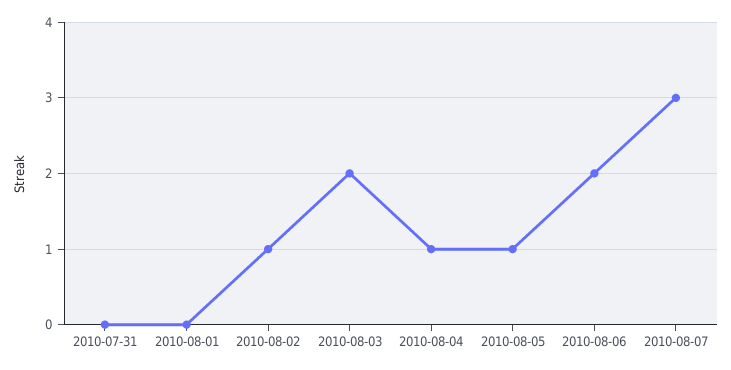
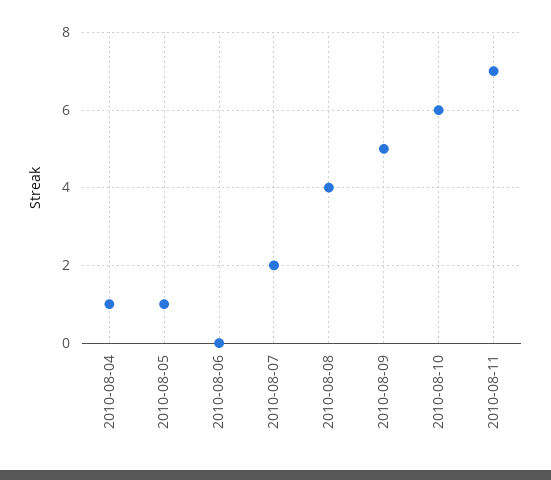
2010-07-31: 0 -> none
2010-08-01: 0 -> none
2010-08-02: 1 -> none
2010-08-03: 2 -> none
2010-08-06: 2 -> 0
2010-08-07: 3 -> 2
2010-08-08: none -> 4
2010-08-09: none -> 5
2010-08-10: none -> 6
2010-08-11: none -> 7

